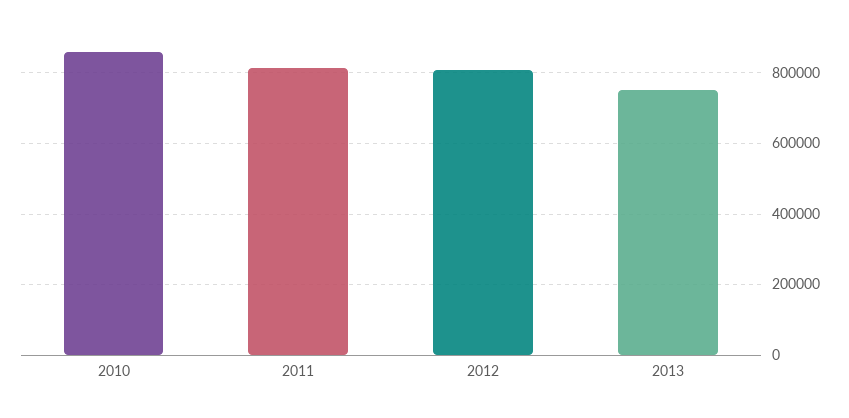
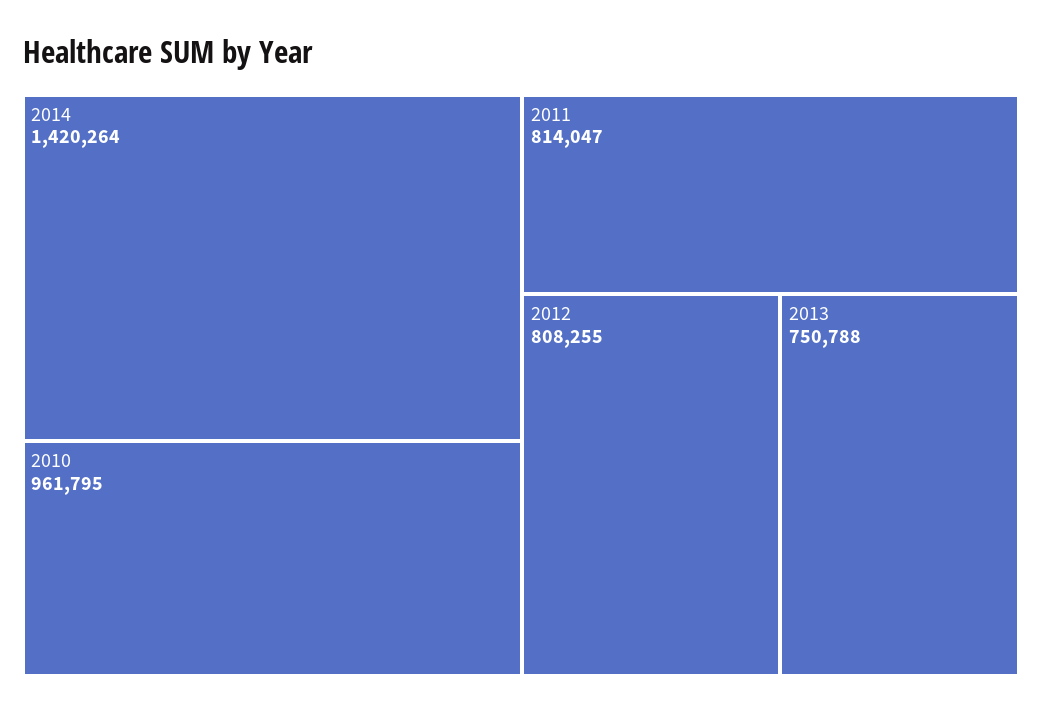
2010: 860000 -> 961795
2014: none -> 1420264

